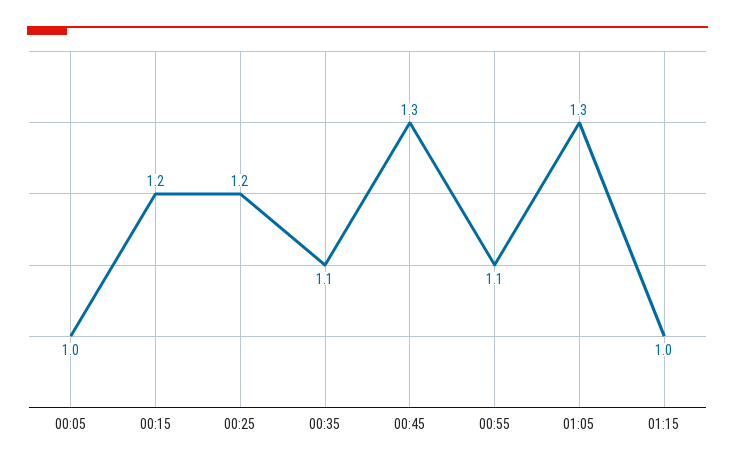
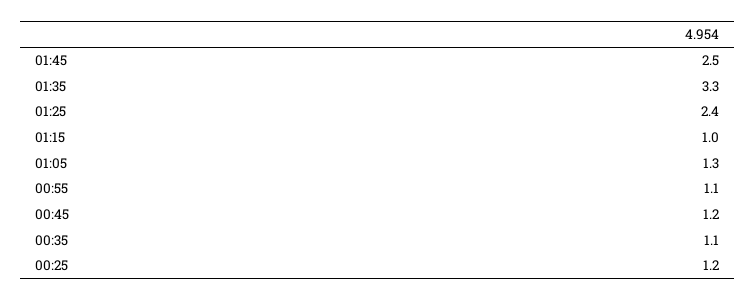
00:05: 1 -> none
00:15: 1.2 -> none
00:45: 1.3 -> 1.2
01:45: none -> 2.5
01:35: none -> 3.3
01:25: none -> 2.4

